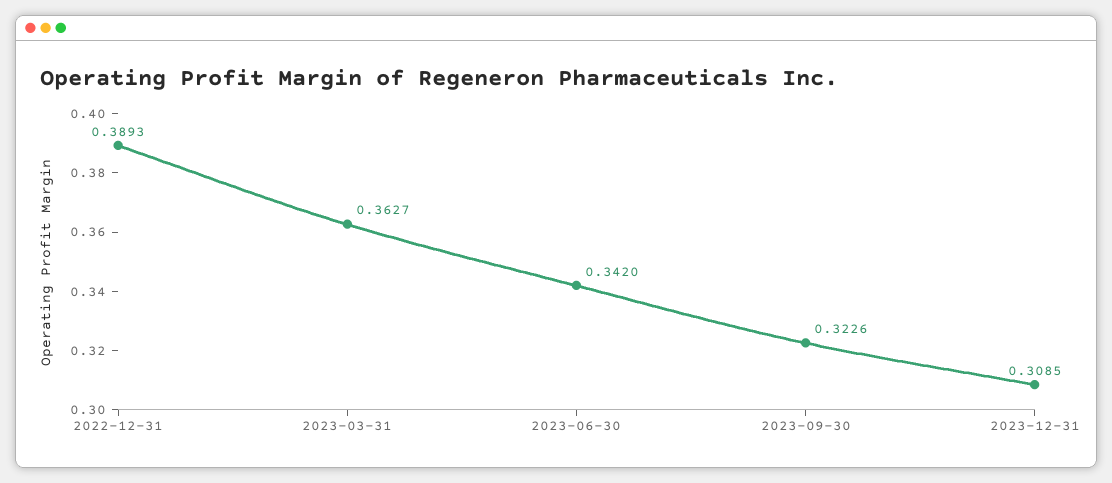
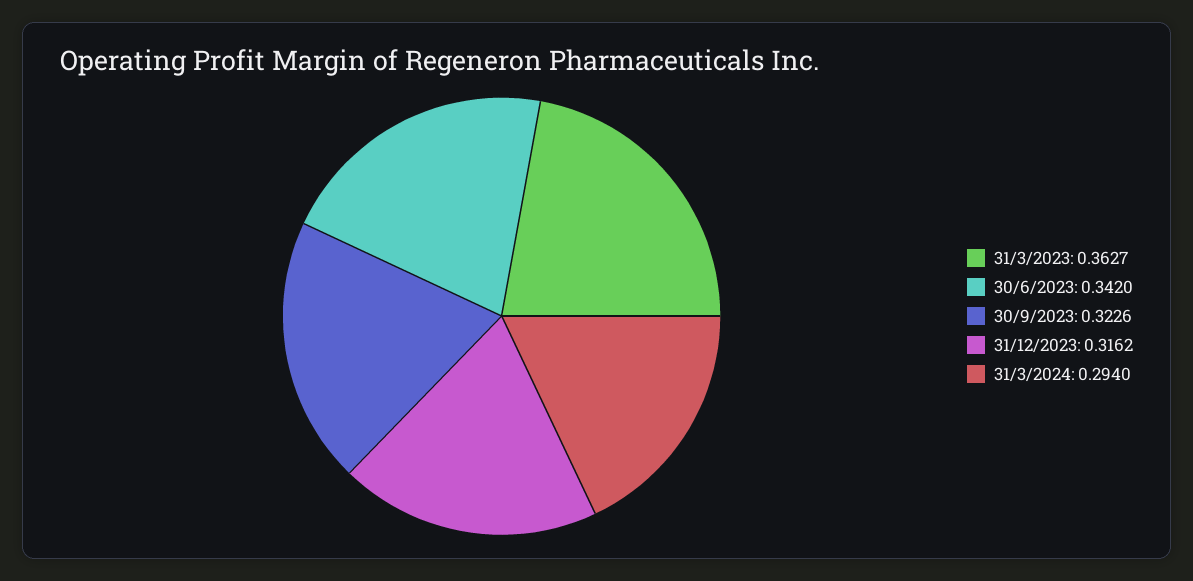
2022-12-31: 0.3893 -> none
2023-12-31: 0.3085 -> 0.3162
31/3/2024: none -> 0.294

